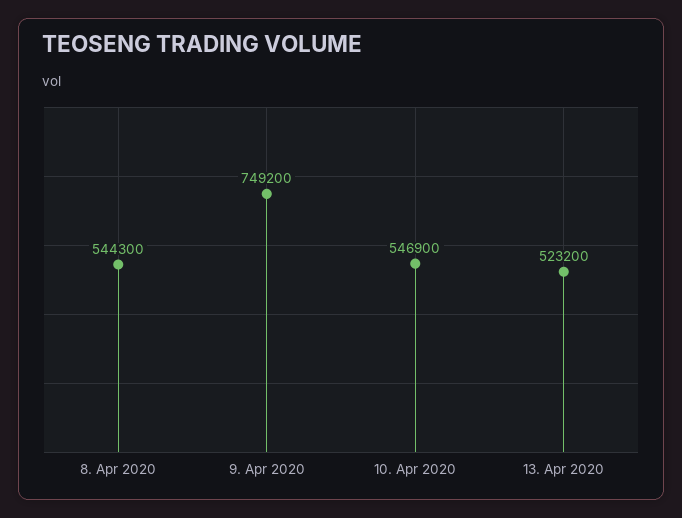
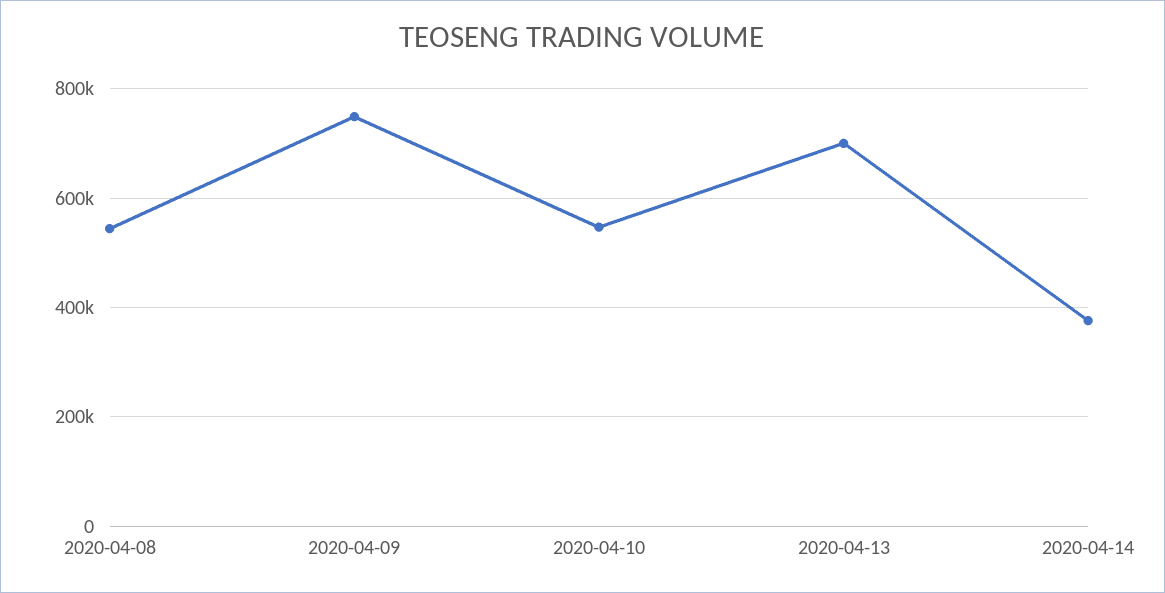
13. Apr 2020: 523200 -> 700000
2020-04-14: none -> 380000

